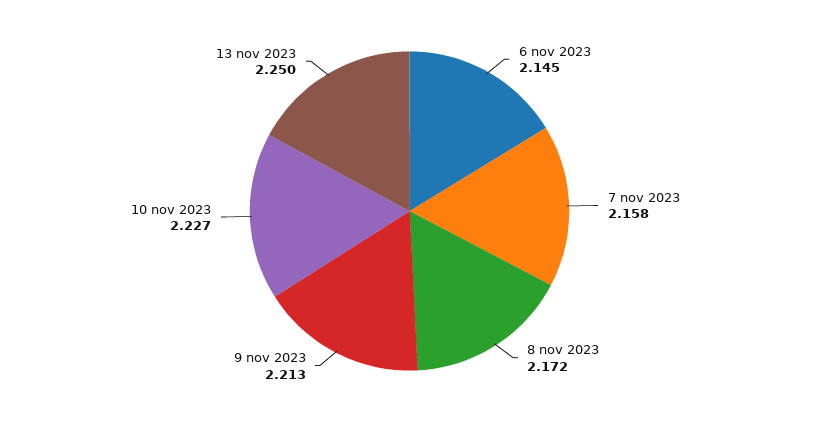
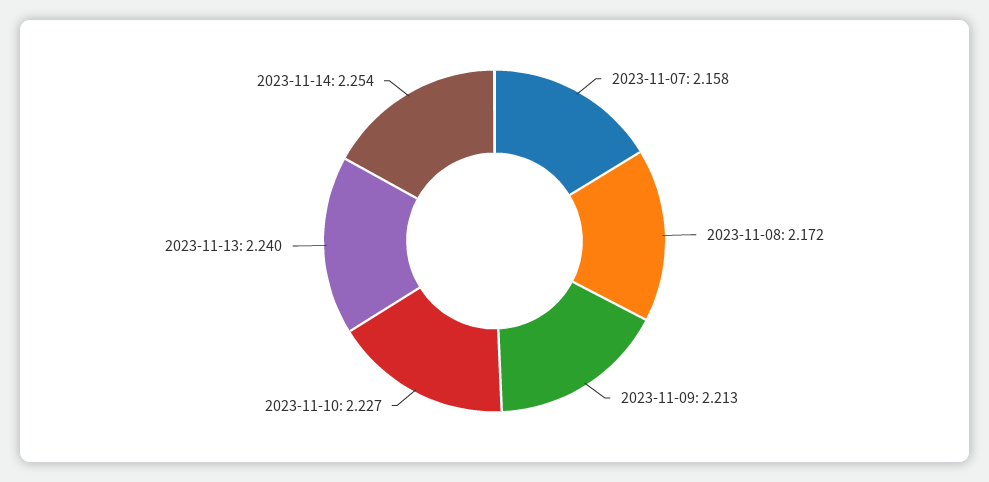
6 nov 2023: 2.145 -> none
13 nov 2023: 2.25 -> 2.24
2023-11-14: none -> 2.254

